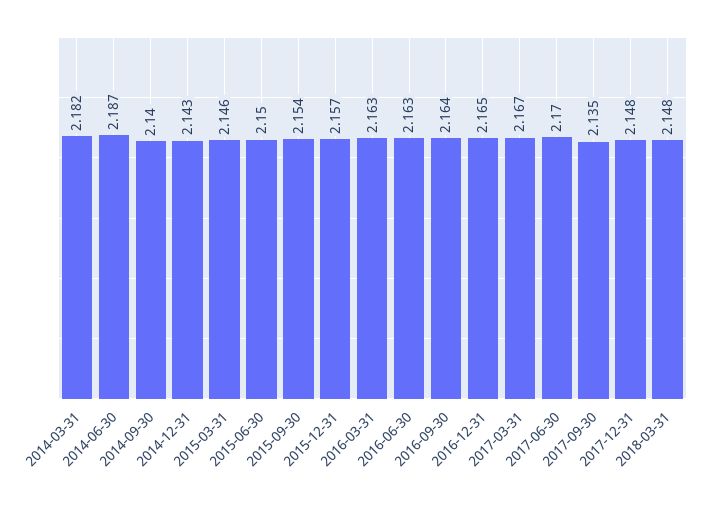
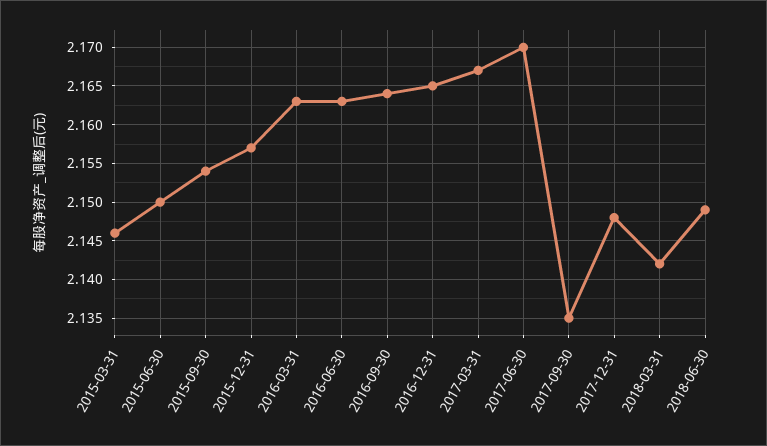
2014-03-31: 2.182 -> none
2014-06-30: 2.187 -> none
2014-09-30: 2.14 -> none
2014-12-31: 2.143 -> none
2018-03-31: 2.148 -> 2.142
2018-06-30: none -> 2.149

